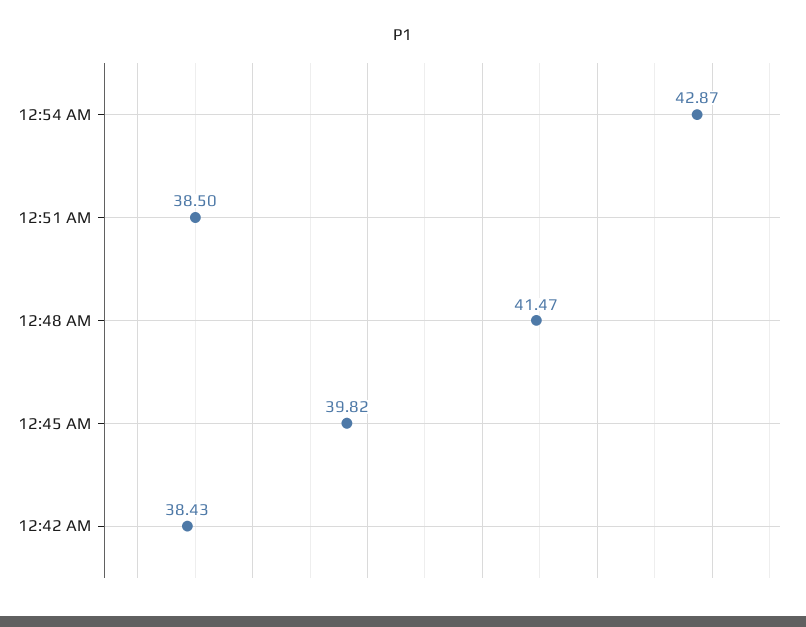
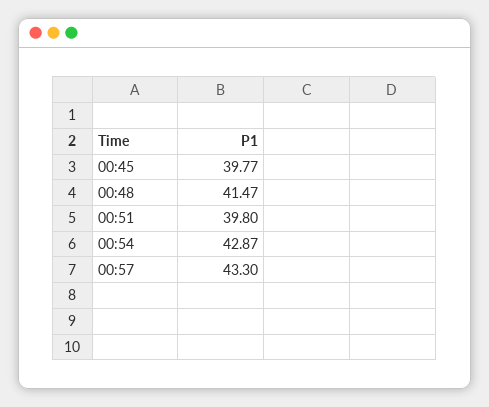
12:51 AM: 38.5 -> 39.8
12:45 AM: 39.82 -> 39.77
12:42 AM: 38.43 -> none
00:57: none -> 43.3

